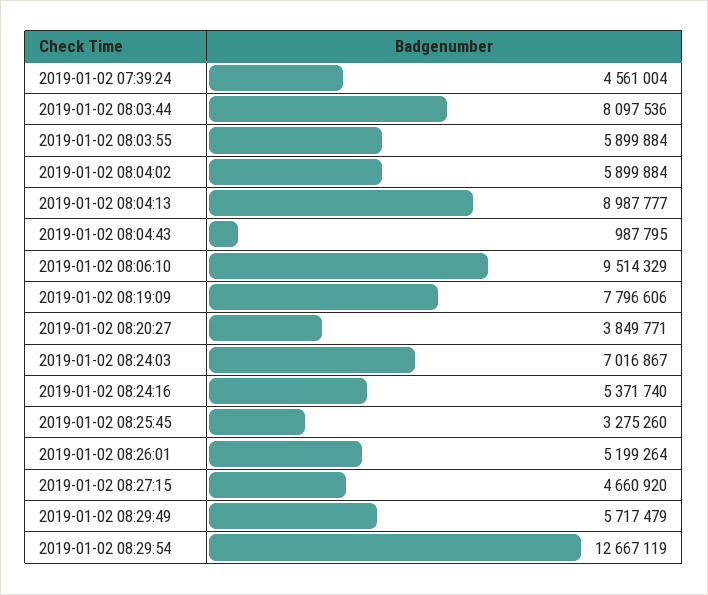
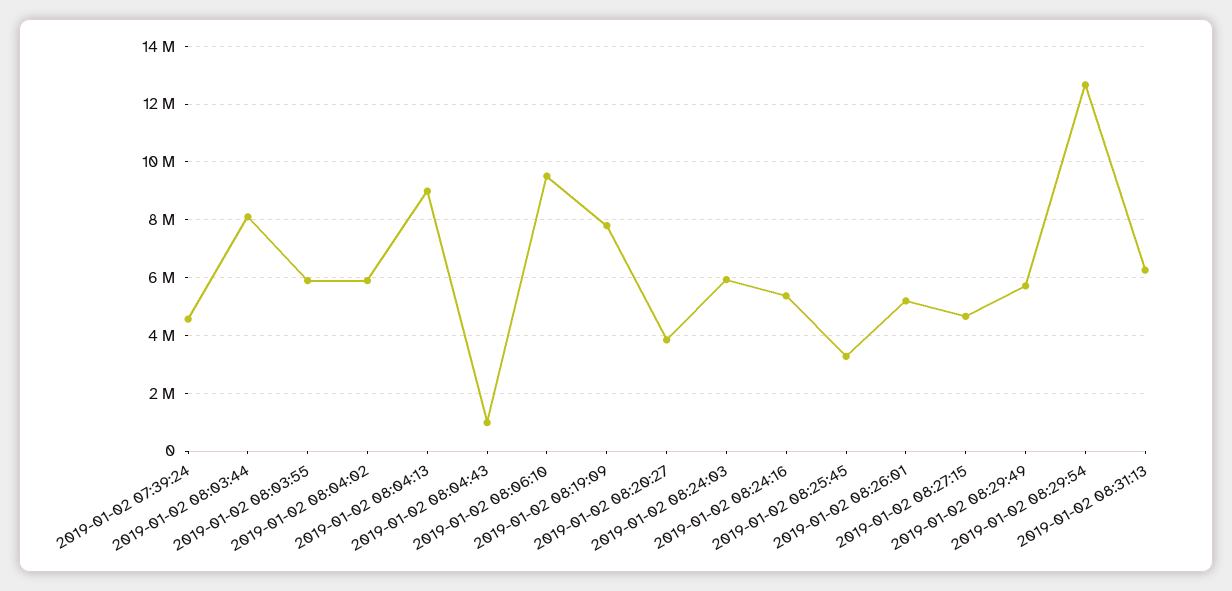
2019-01-02 08:24:03: 7016867 -> 6000000
2019-01-02 08:31:13: none -> 6250000

